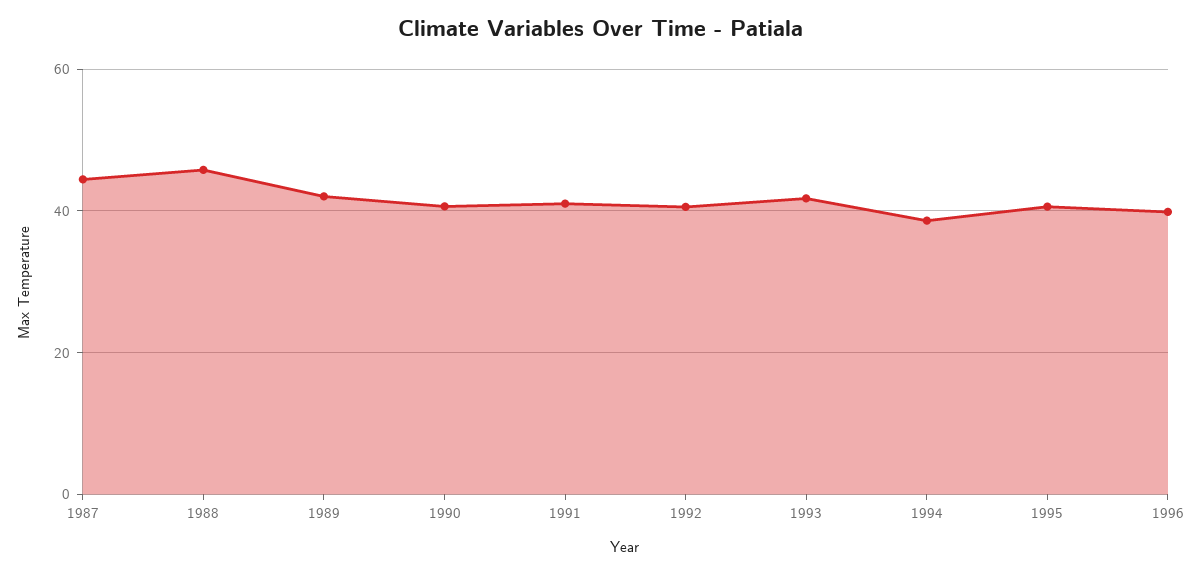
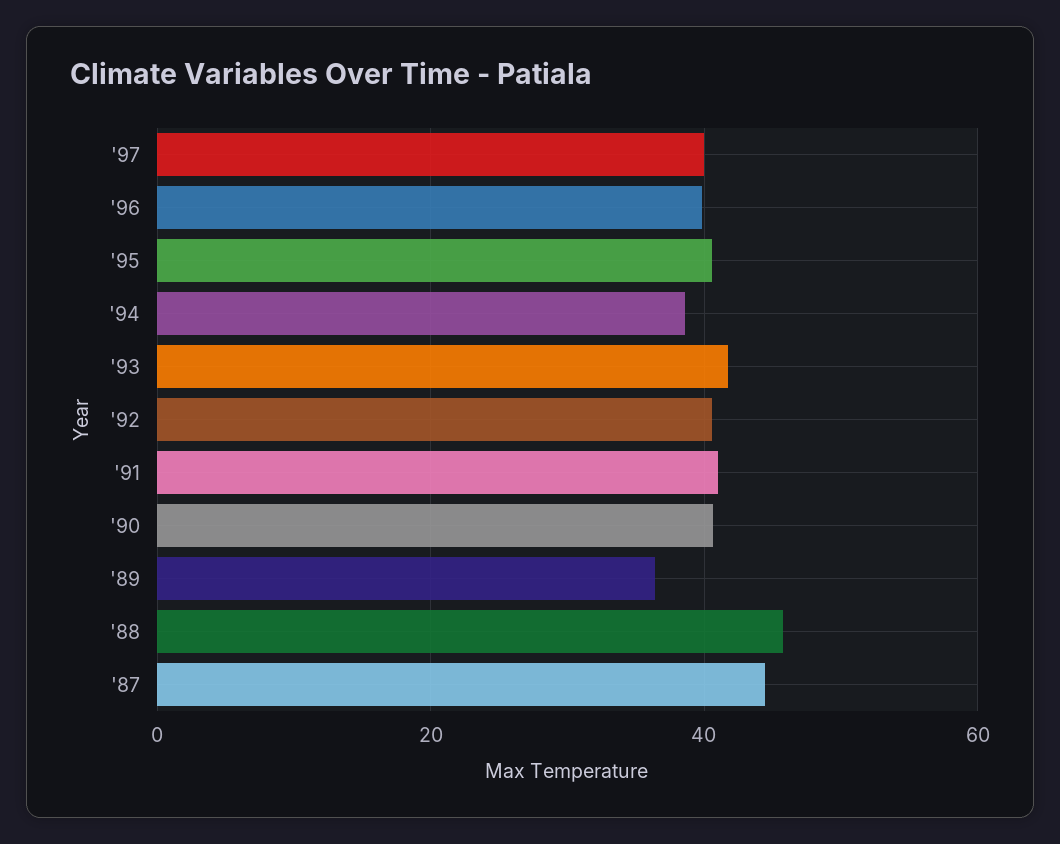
1989: 42 -> 36
'97: none -> 40

